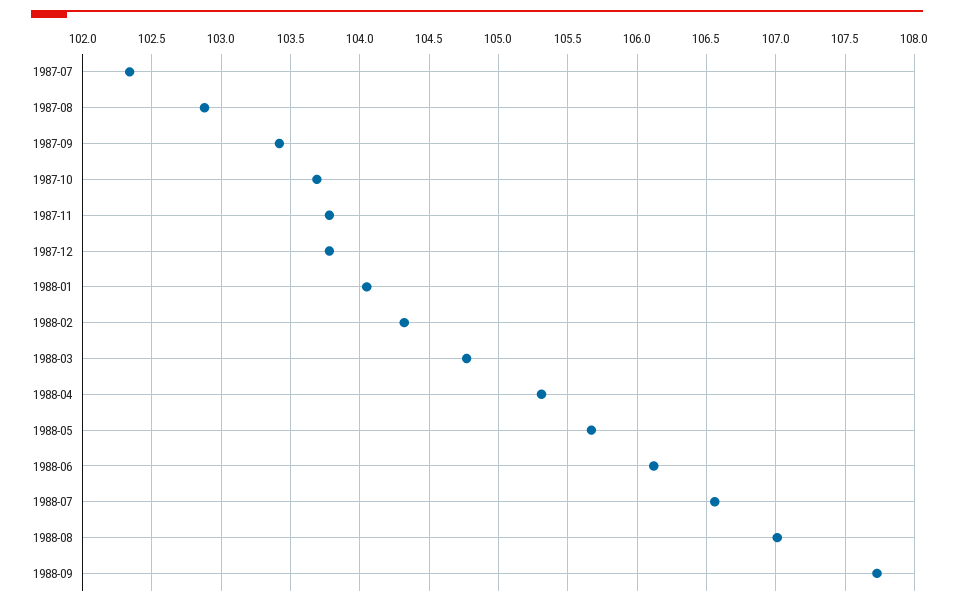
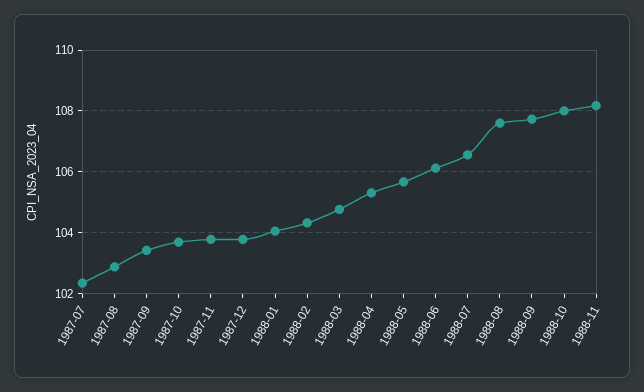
1988-08: 107 -> 107.6
1988-10: none -> 108
1988-11: none -> 108.2

